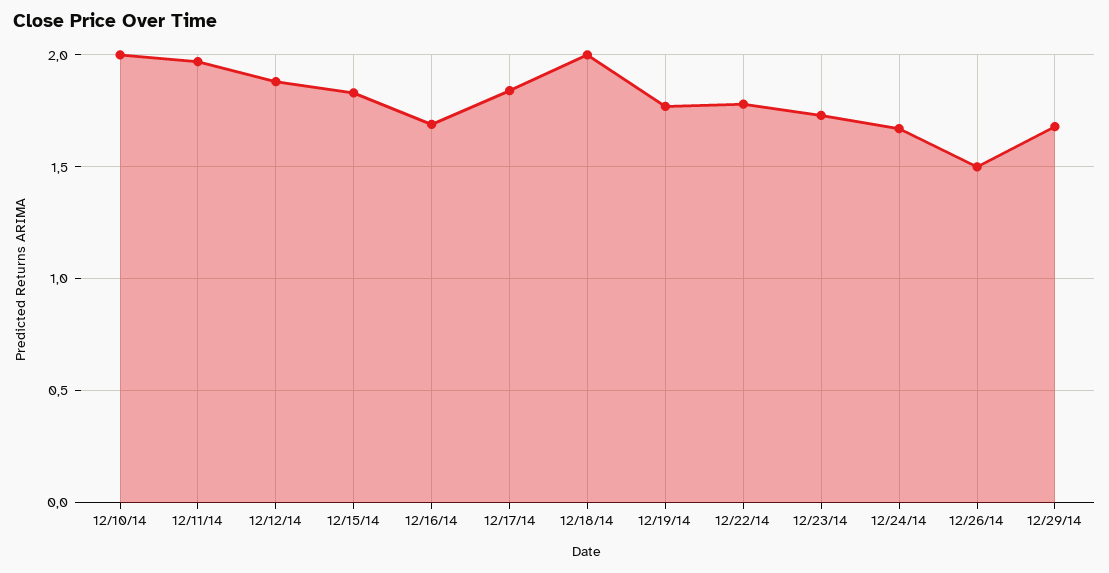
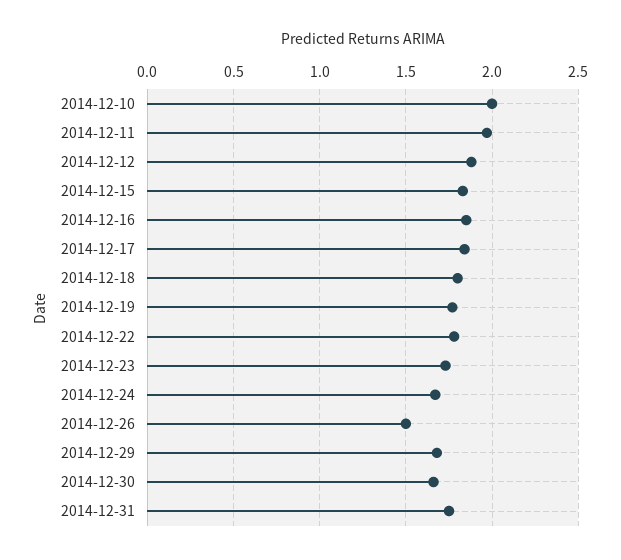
12/16/14: 1.7 -> 1.85
12/18/14: 2 -> 1.8
2014-12-30: none -> 1.65
2014-12-31: none -> 1.75

